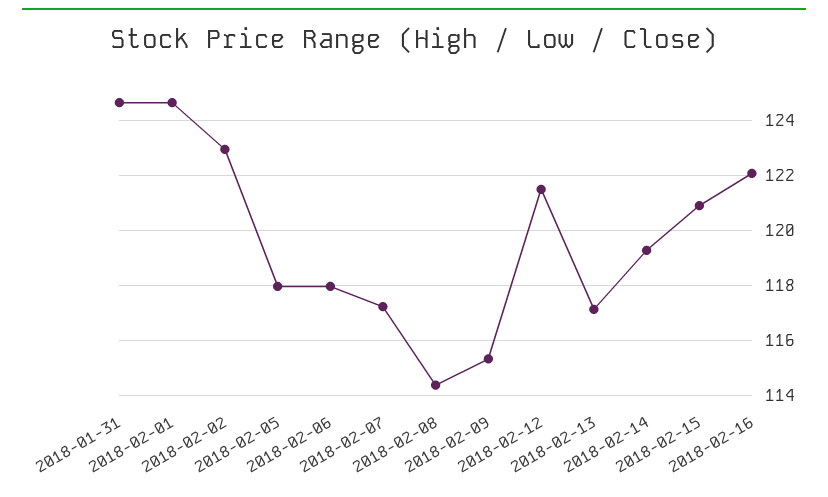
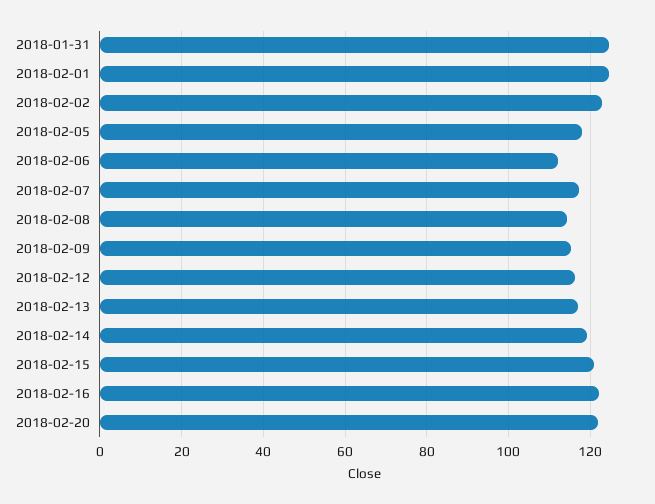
2018-02-06: 118 -> 112
2018-02-12: 121.5 -> 116
2018-02-20: none -> 122

